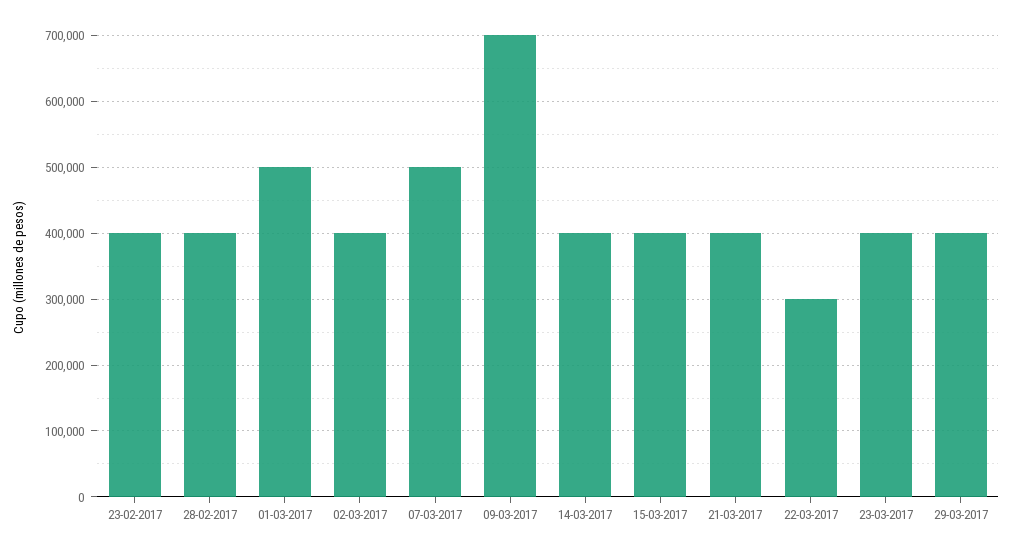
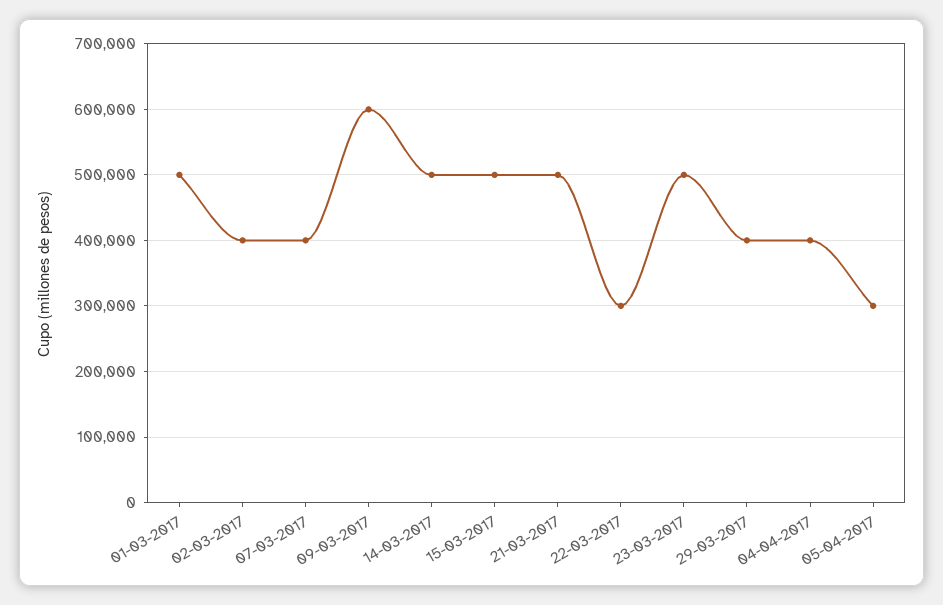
23-02-2017: 400000 -> none
28-02-2017: 400000 -> none
07-03-2017: 500000 -> 400000
09-03-2017: 700000 -> 600000
14-03-2017: 400000 -> 500000
15-03-2017: 400000 -> 500000
21-03-2017: 400000 -> 500000
23-03-2017: 400000 -> 500000
04-04-2017: none -> 400000
05-04-2017: none -> 300000

